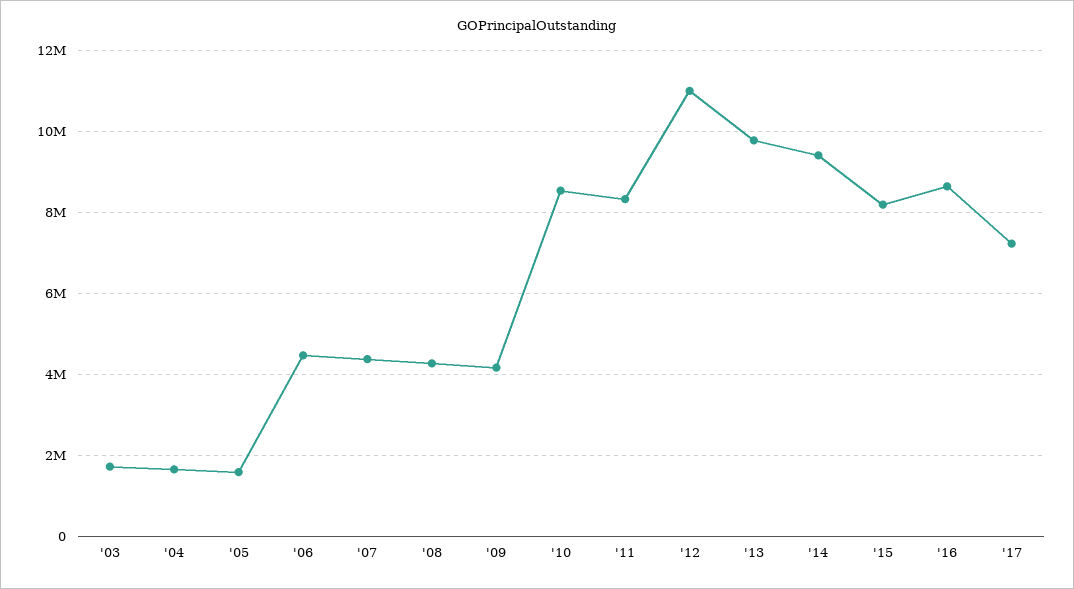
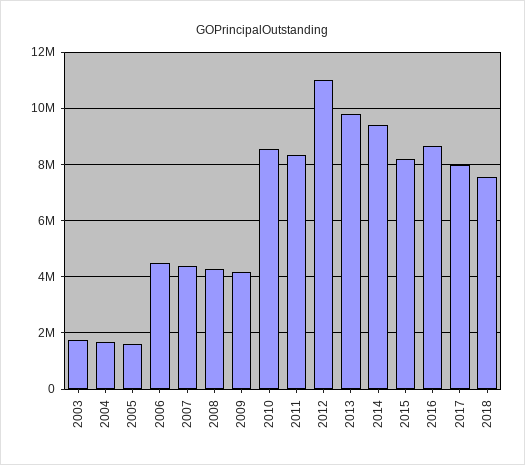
'17: 7200000 -> 8000000
2018: none -> 7500000

